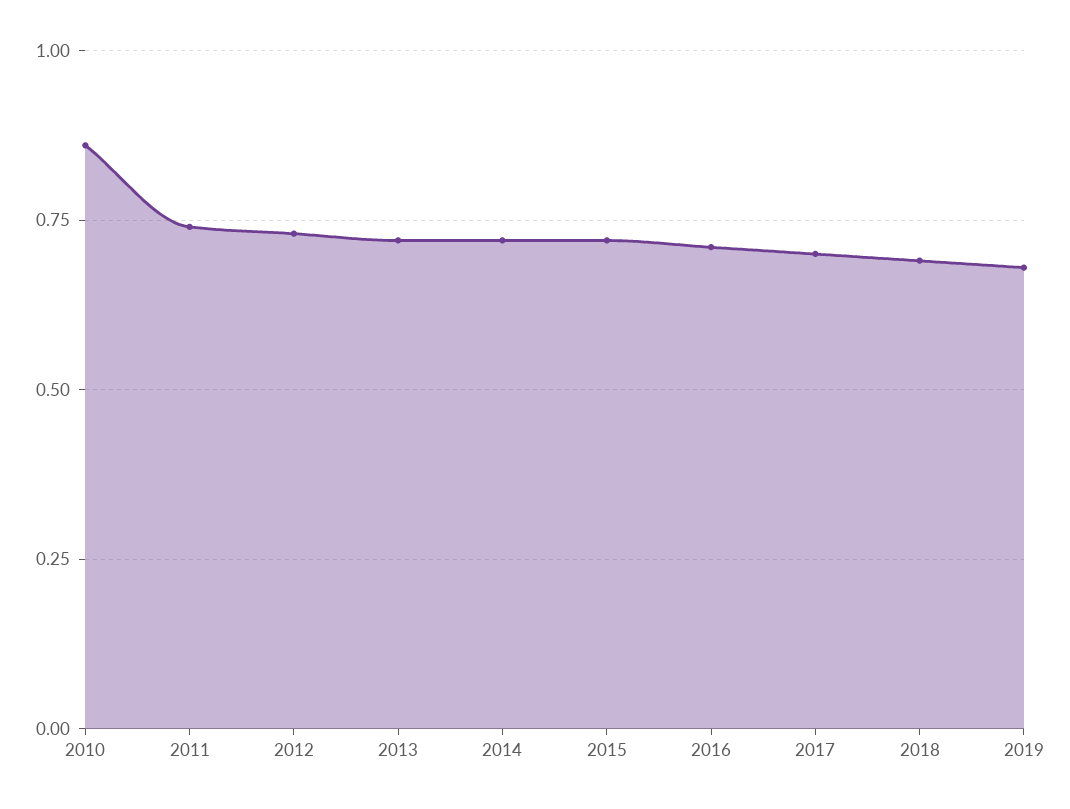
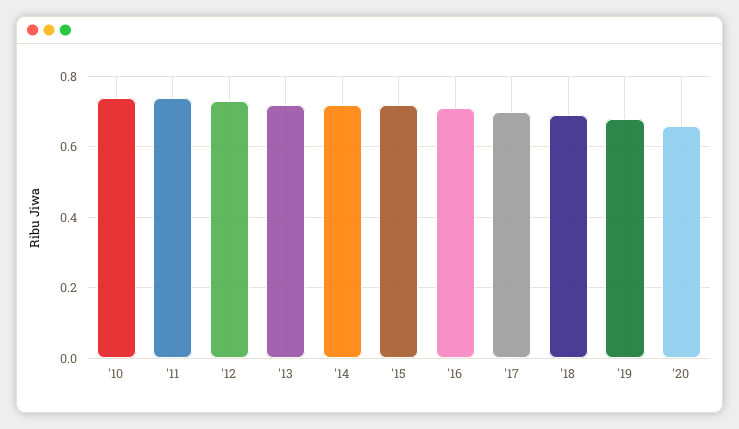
2010: 0.85 -> 0.75
'20: none -> 0.65

